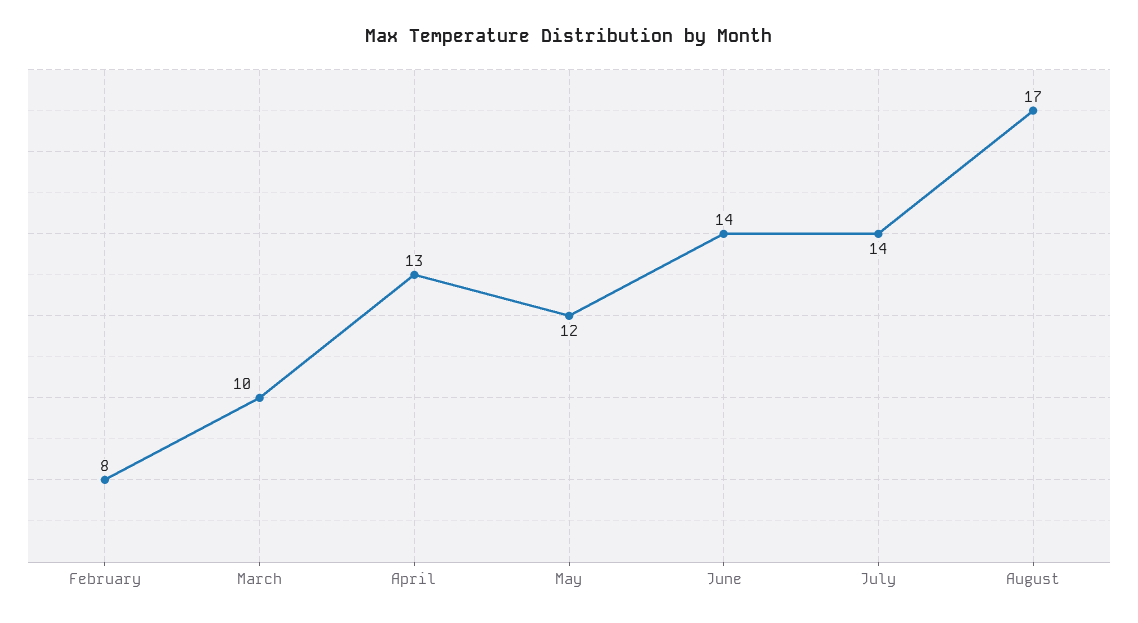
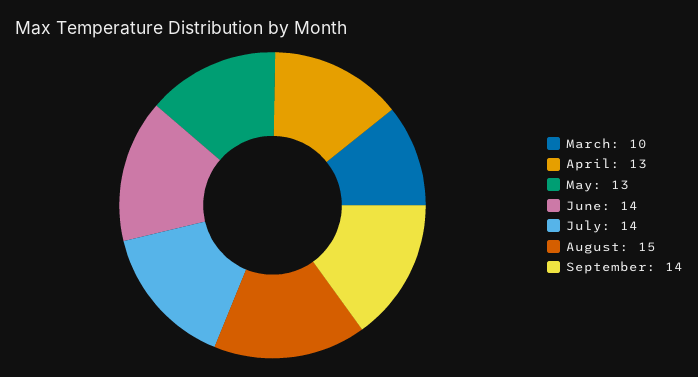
February: 8 -> none
May: 12 -> 13
August: 17 -> 15
September: none -> 14

